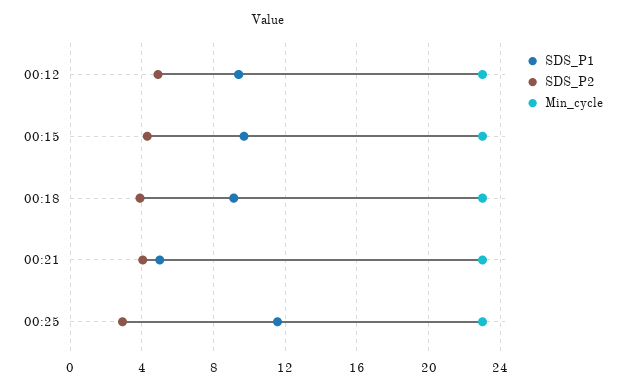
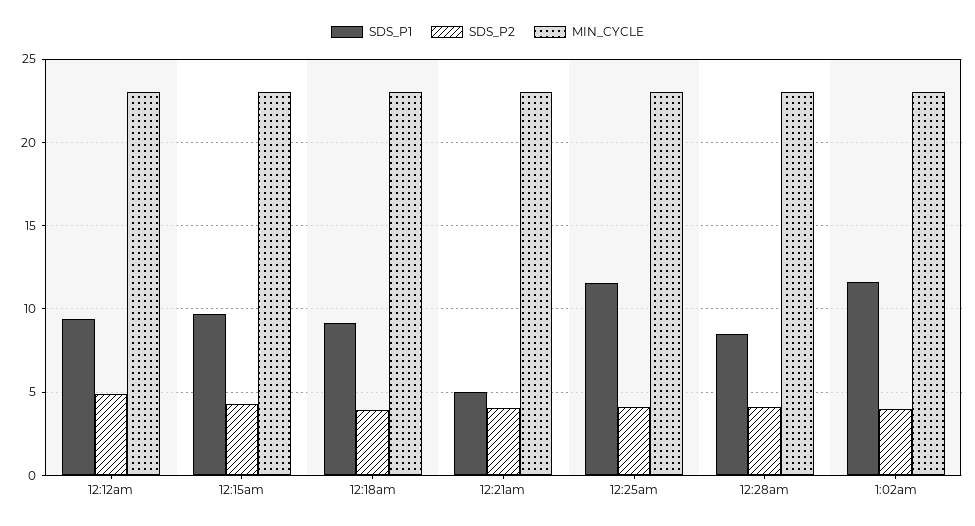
SDS_P2, 00:25: 3 -> 4
SDS_P1, 12:28am: none -> 8.5
SDS_P2, 12:28am: none -> 4
Min_cycle, 12:28am: none -> 23
SDS_P1, 1:02am: none -> 11.5
SDS_P2, 1:02am: none -> 4
Min_cycle, 1:02am: none -> 23

